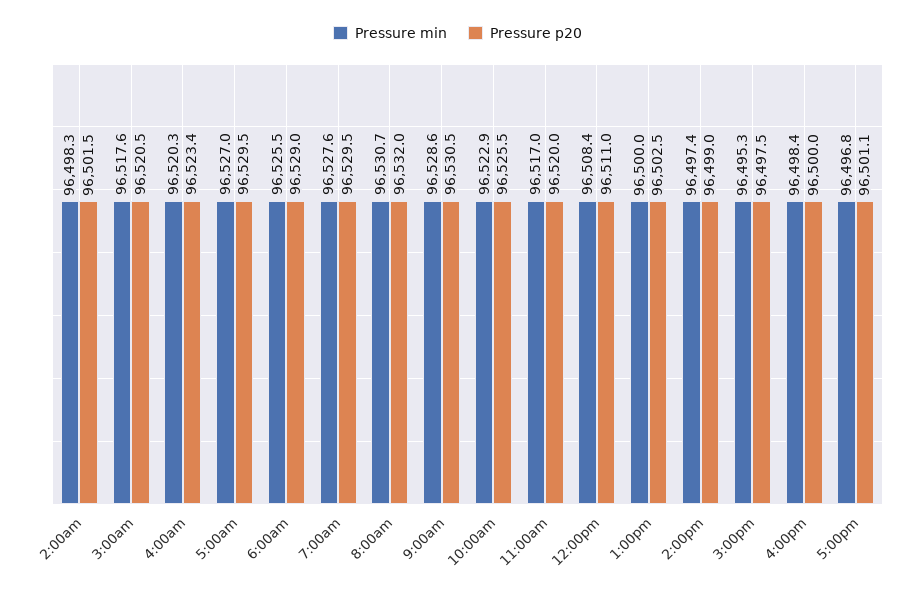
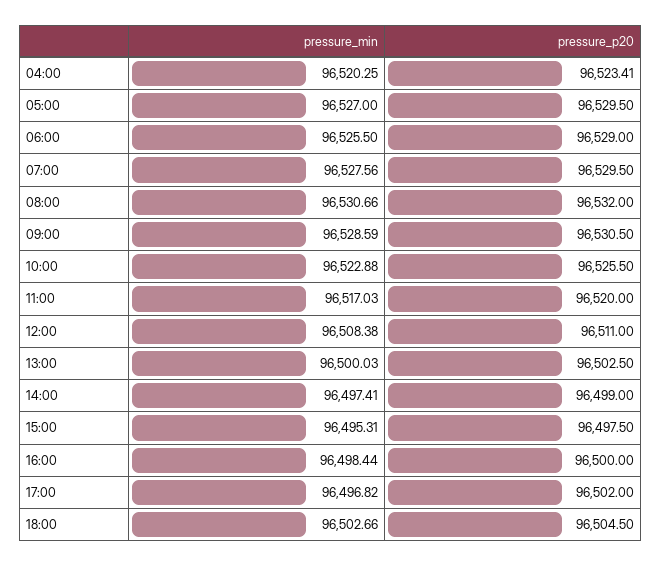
Pressure min, 2:00am: 96498.3 -> none
Pressure p20, 2:00am: 96501.5 -> none
Pressure min, 3:00am: 96517.6 -> none
Pressure p20, 3:00am: 96520.5 -> none
Pressure p20, 5:00pm: 96501.1 -> 96502
Pressure min, 18:00: none -> 96502.66
Pressure p20, 18:00: none -> 96504.5

